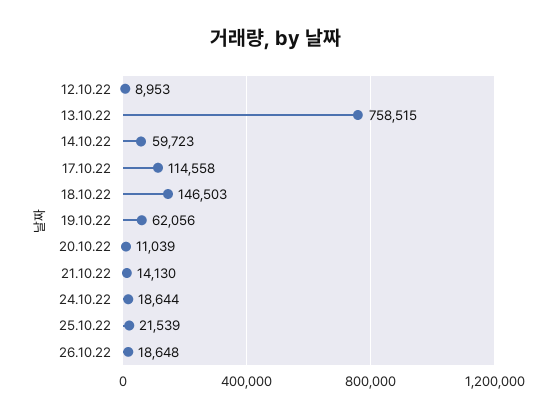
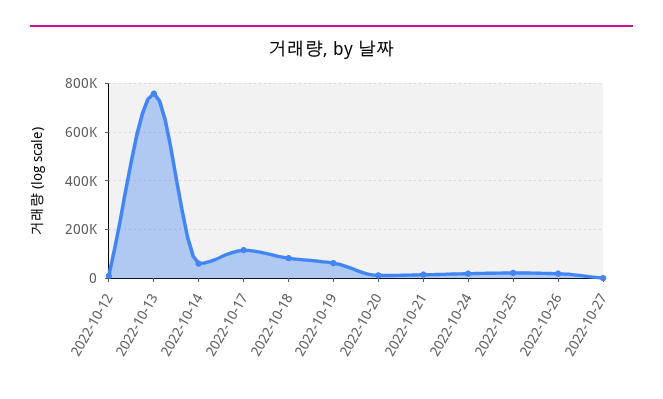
18.10.22: 146503 -> 75000
2022-10-27: none -> 0

